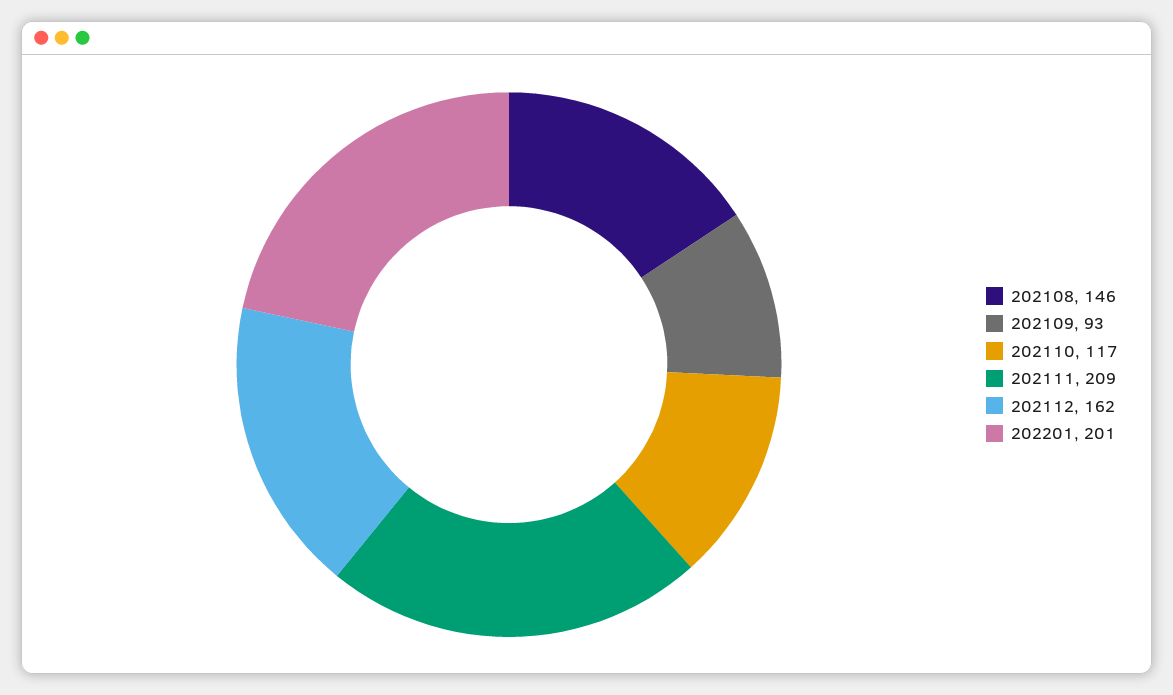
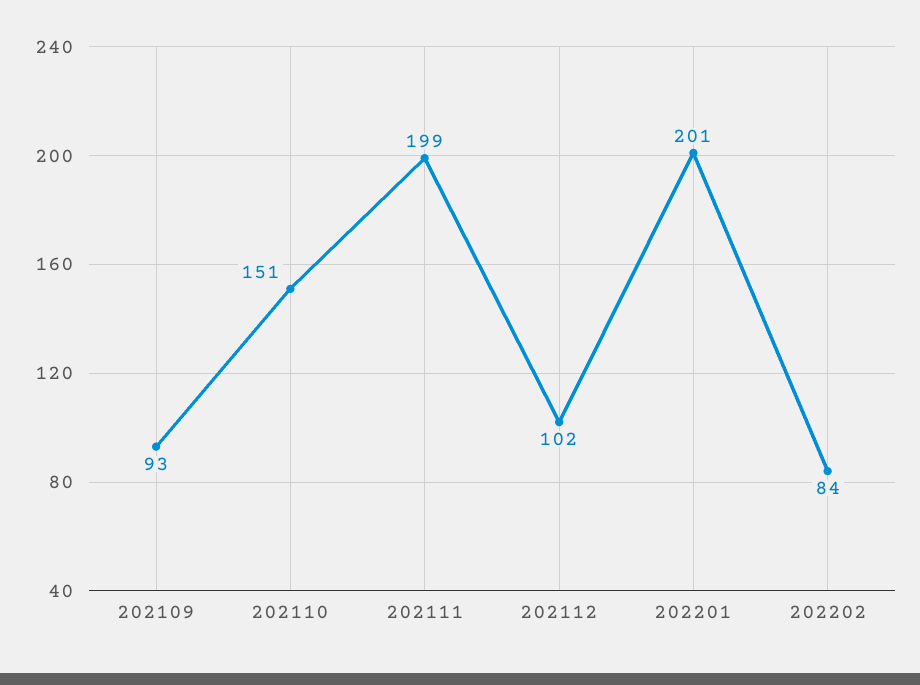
202108: 146 -> none
202110: 117 -> 151
202111: 209 -> 199
202112: 162 -> 102
202202: none -> 84

